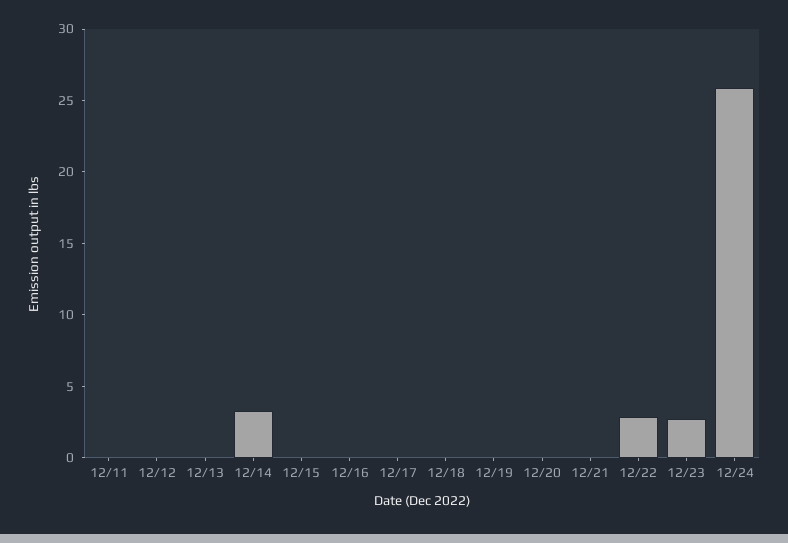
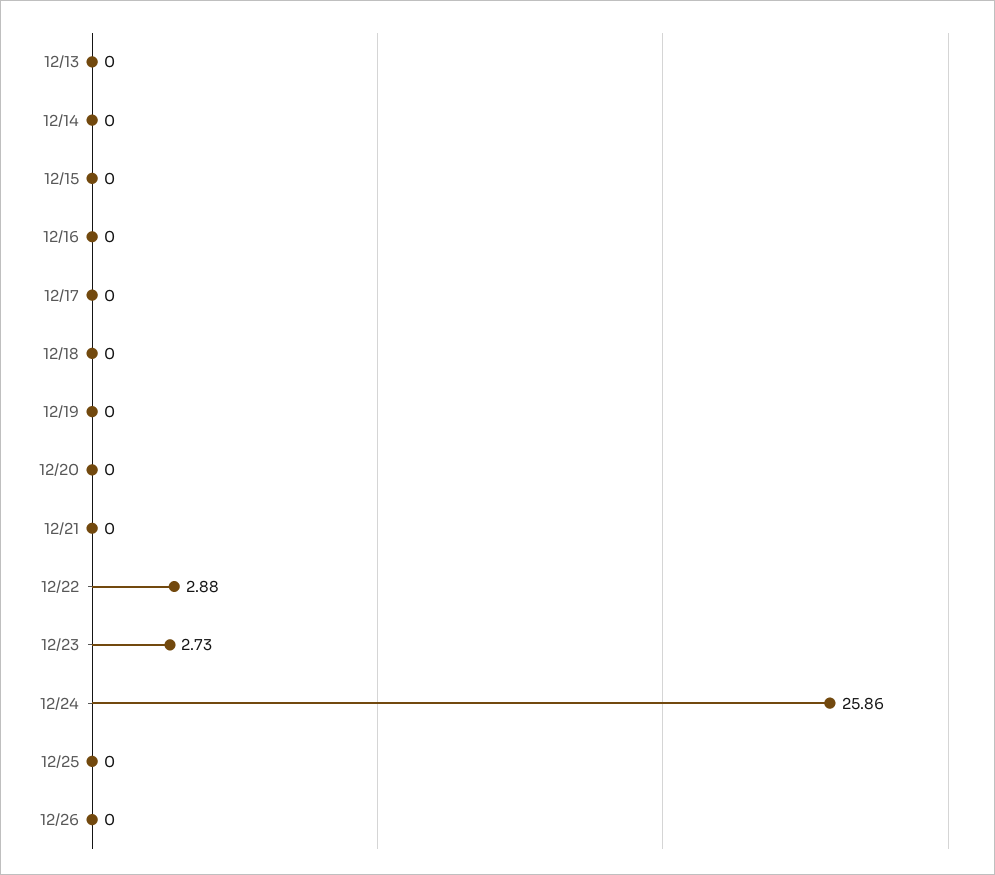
12/11: 0 -> none
12/12: 0 -> none
12/14: 3 -> 0
12/25: none -> 0
12/26: none -> 0

